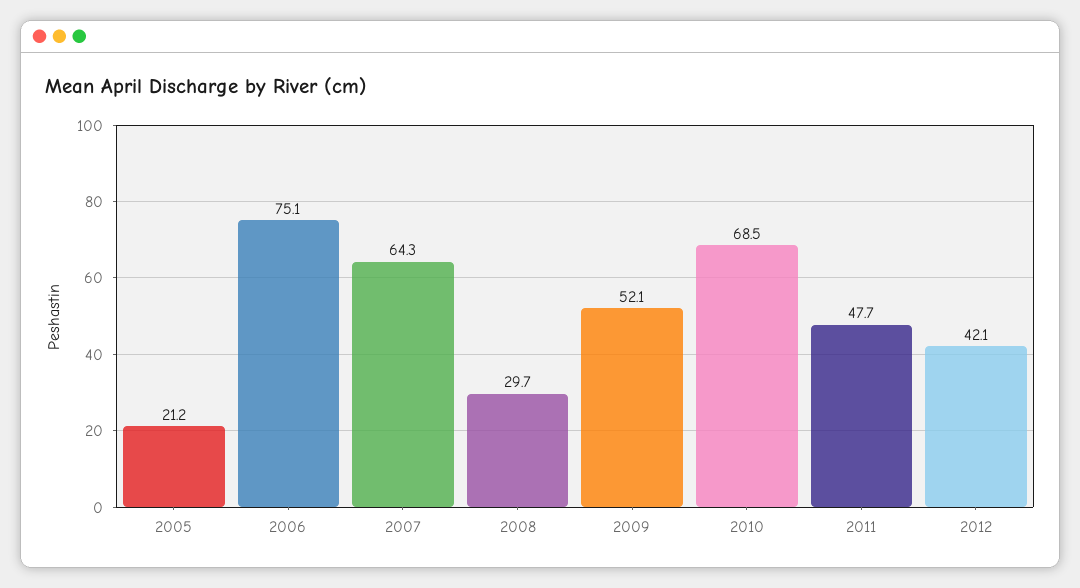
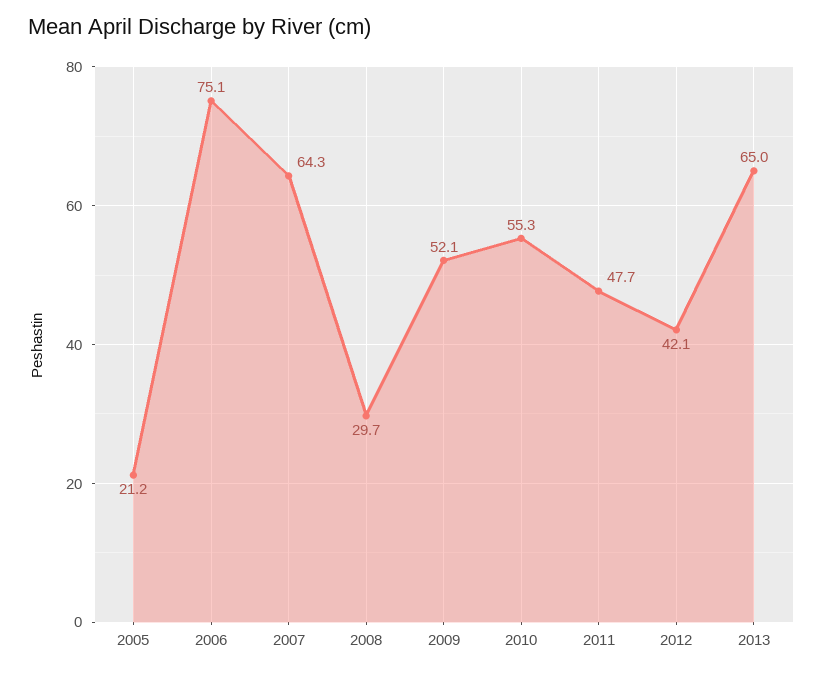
2010: 68.5 -> 55.3
2013: none -> 65

